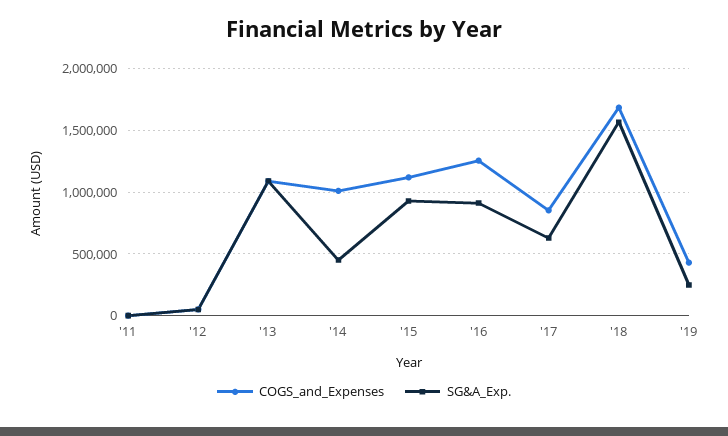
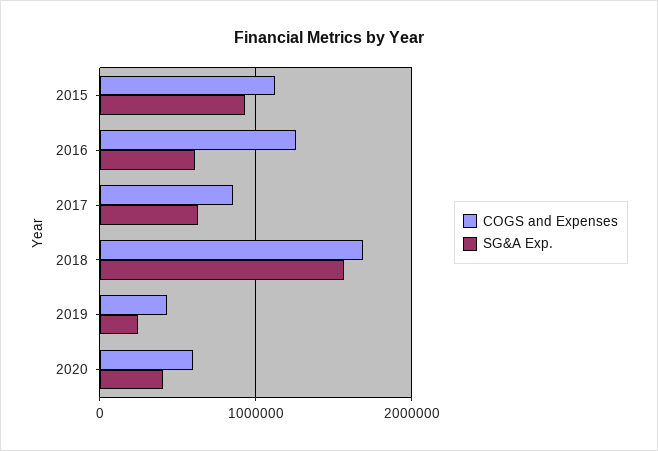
COGS_and_Expenses, '11: 0 -> none
SG&A_Exp., '11: 0 -> none
COGS_and_Expenses, '12: 50000 -> none
SG&A_Exp., '12: 50000 -> none
COGS_and_Expenses, '13: 1100000 -> none
SG&A_Exp., '13: 1100000 -> none
COGS_and_Expenses, '14: 1000000 -> none
SG&A_Exp., '14: 450000 -> none
SG&A_Exp., '16: 900000 -> 600000
COGS_and_Expenses, 2020: none -> 600000
SG&A_Exp., 2020: none -> 400000

